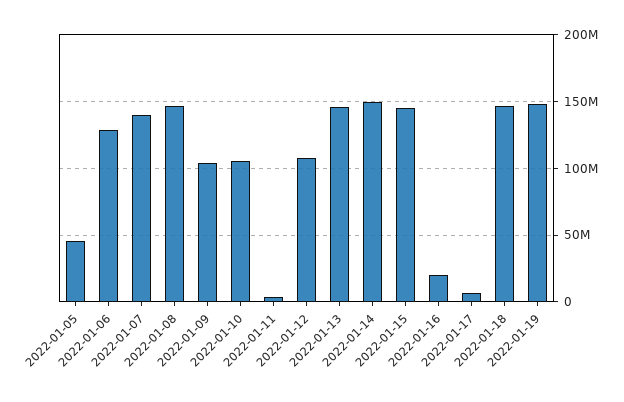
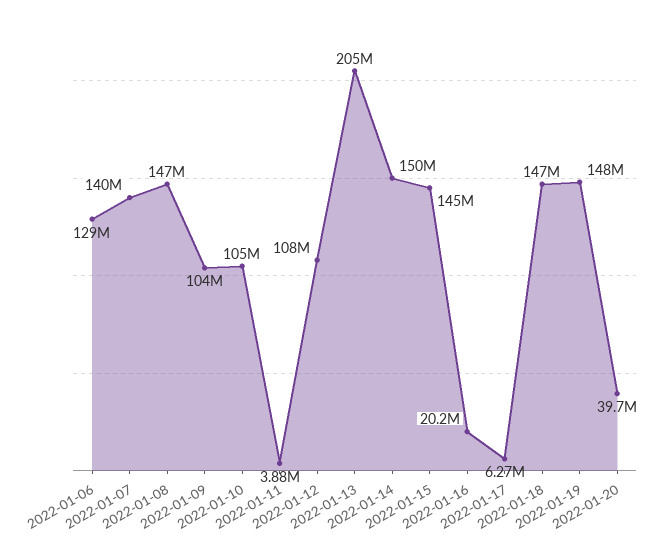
2022-01-05: 45000000 -> none
2022-01-13: 145000000 -> 205000000
2022-01-20: none -> 39700000

